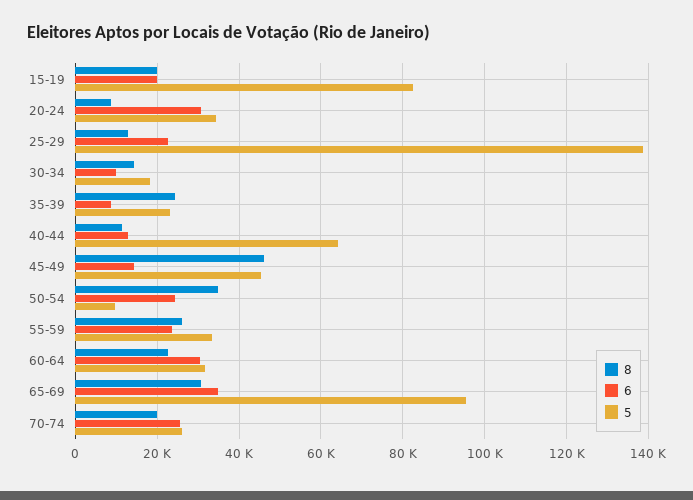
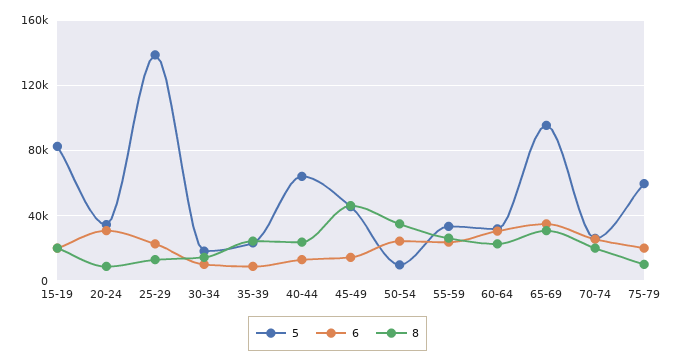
8, 40-44: 12000 -> 25000
5, 75-79: none -> 60000
6, 75-79: none -> 20000
8, 75-79: none -> 10000

